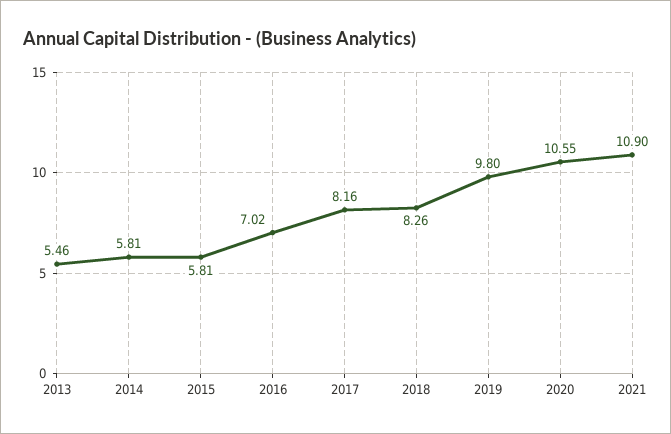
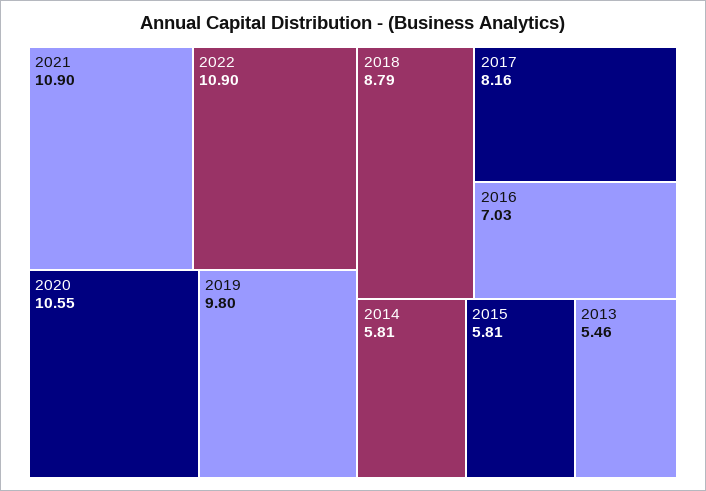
2016: 7.02 -> 7.03
2018: 8.26 -> 8.79
2022: none -> 10.9

